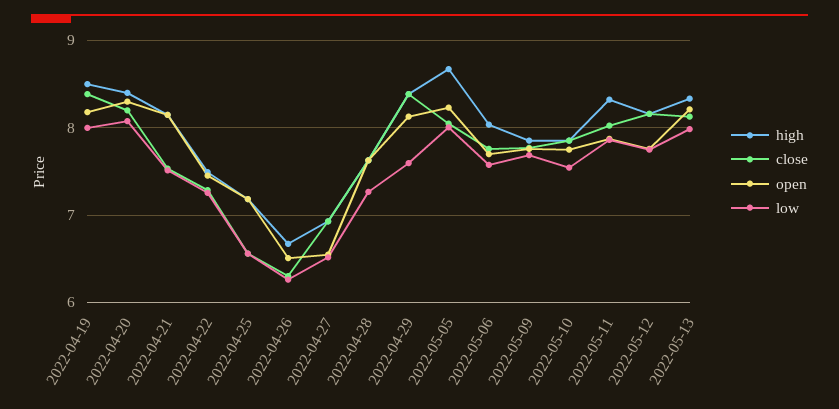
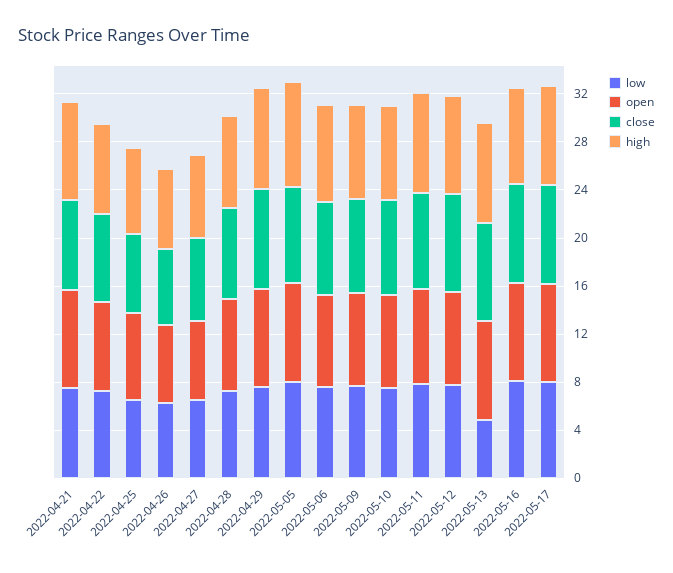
high, 2022-04-19: 8.5 -> none
close, 2022-04-19: 8.4 -> none
open, 2022-04-19: 8.2 -> none
low, 2022-04-19: 8 -> none
high, 2022-04-20: 8.4 -> none
close, 2022-04-20: 8.2 -> none
open, 2022-04-20: 8.3 -> none
low, 2022-04-20: 8.1 -> none
low, 2022-05-13: 8 -> 5
low, 2022-05-16: none -> 8
open, 2022-05-16: none -> 8
close, 2022-05-16: none -> 8
high, 2022-05-16: none -> 8
low, 2022-05-17: none -> 8
open, 2022-05-17: none -> 8
close, 2022-05-17: none -> 8
high, 2022-05-17: none -> 8

